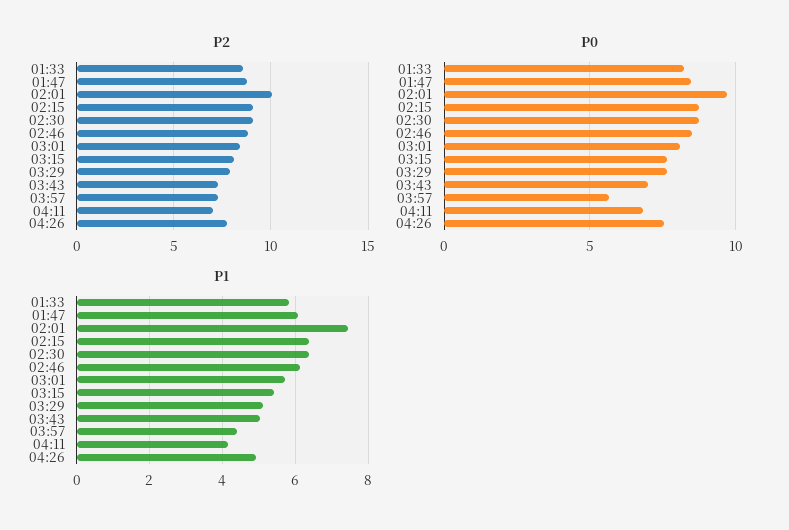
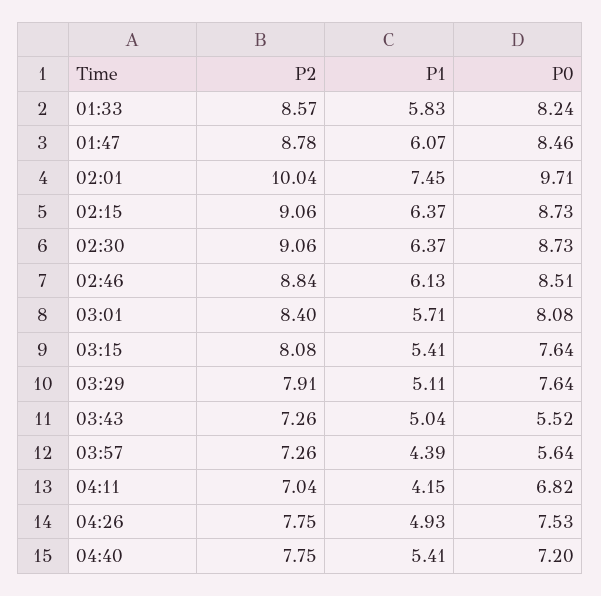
P0, 03:43: 7 -> 5.52
P2, 04:40: none -> 7.75
P1, 04:40: none -> 5.41
P0, 04:40: none -> 7.2

